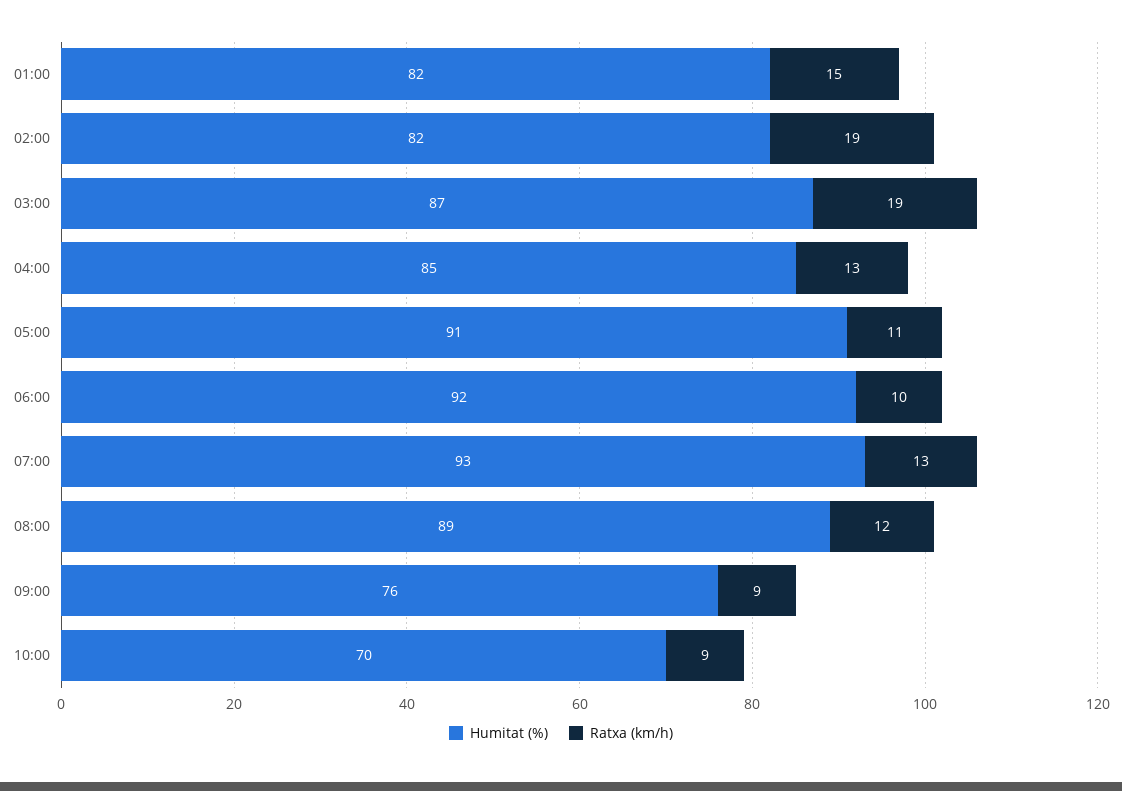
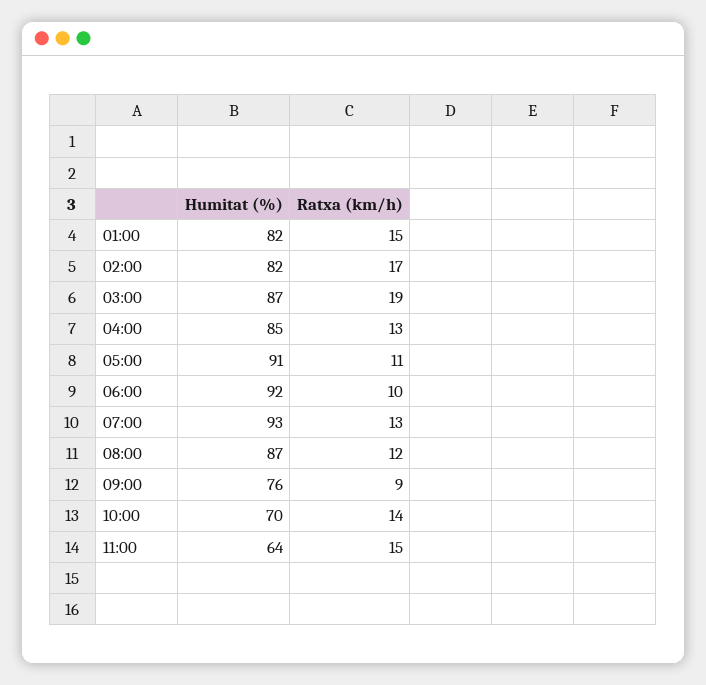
Ratxa (km/h), 02:00: 19 -> 17
Humitat (%), 08:00: 89 -> 87
Ratxa (km/h), 10:00: 9 -> 14
Humitat (%), 11:00: none -> 64
Ratxa (km/h), 11:00: none -> 15

